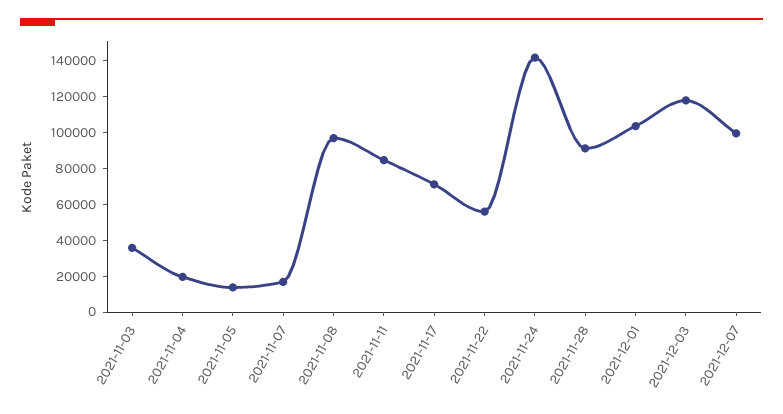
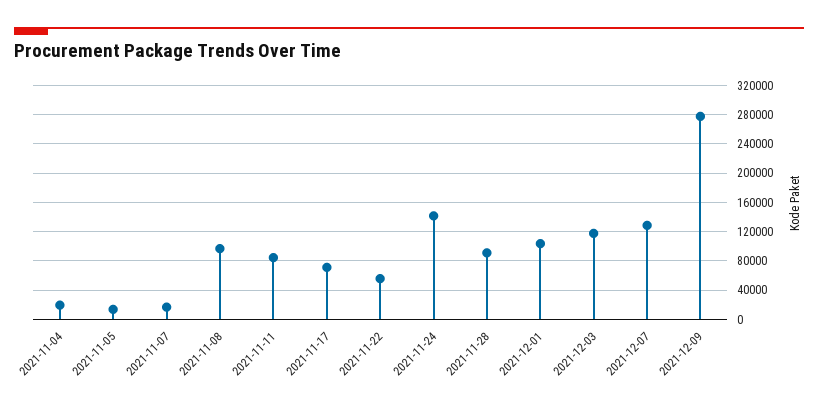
2021-11-03: 35000 -> none
2021-12-07: 100000 -> 130000
2021-12-09: none -> 280000

